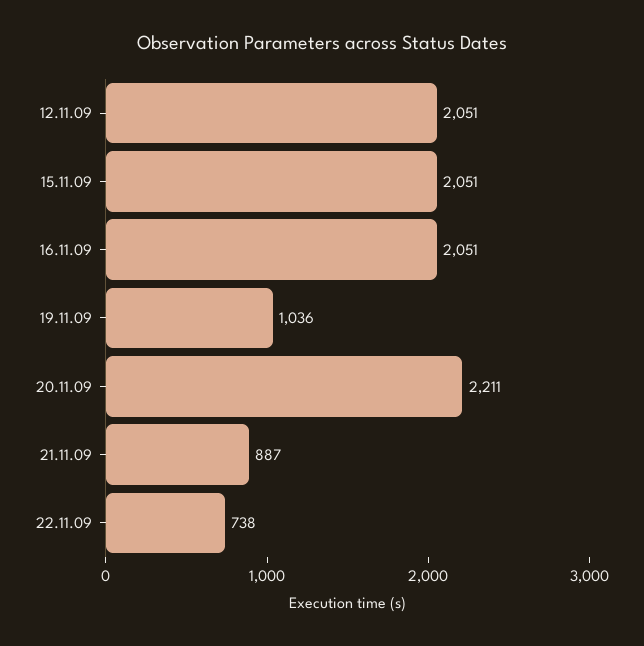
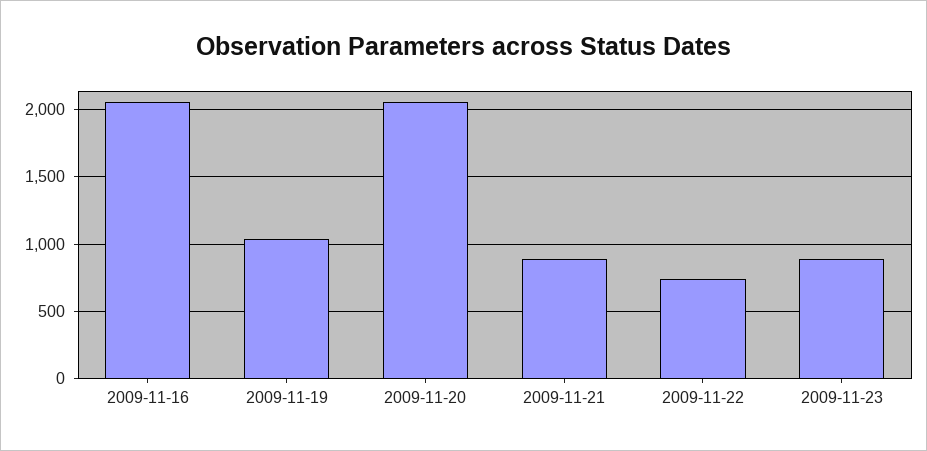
12.11.09: 2051 -> none
15.11.09: 2051 -> none
20.11.09: 2211 -> 2050
2009-11-23: none -> 900

